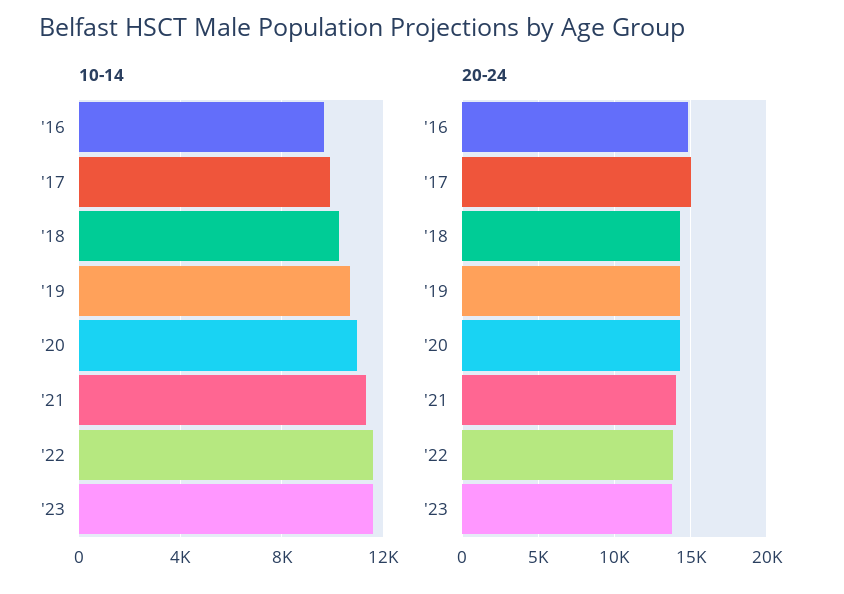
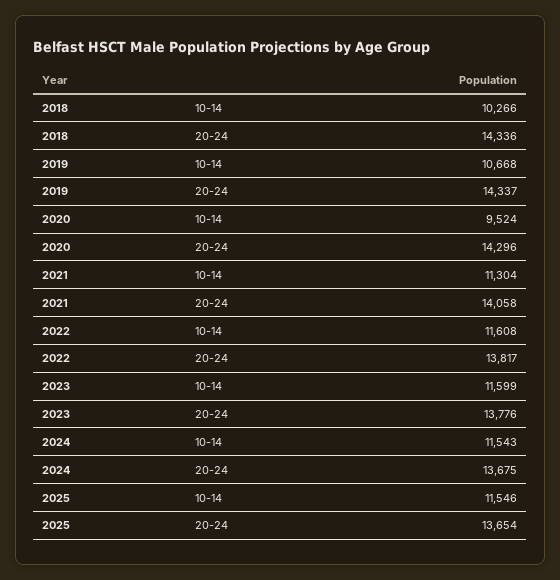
10-14, '16: 9500 -> none
10-14, '17: 10000 -> none
10-14, '20: 11000 -> 9524
20-24, '16: 15000 -> none
20-24, '17: 15000 -> none
10-14, 2024: none -> 11543
20-24, 2024: none -> 13675
10-14, 2025: none -> 11546
20-24, 2025: none -> 13654

